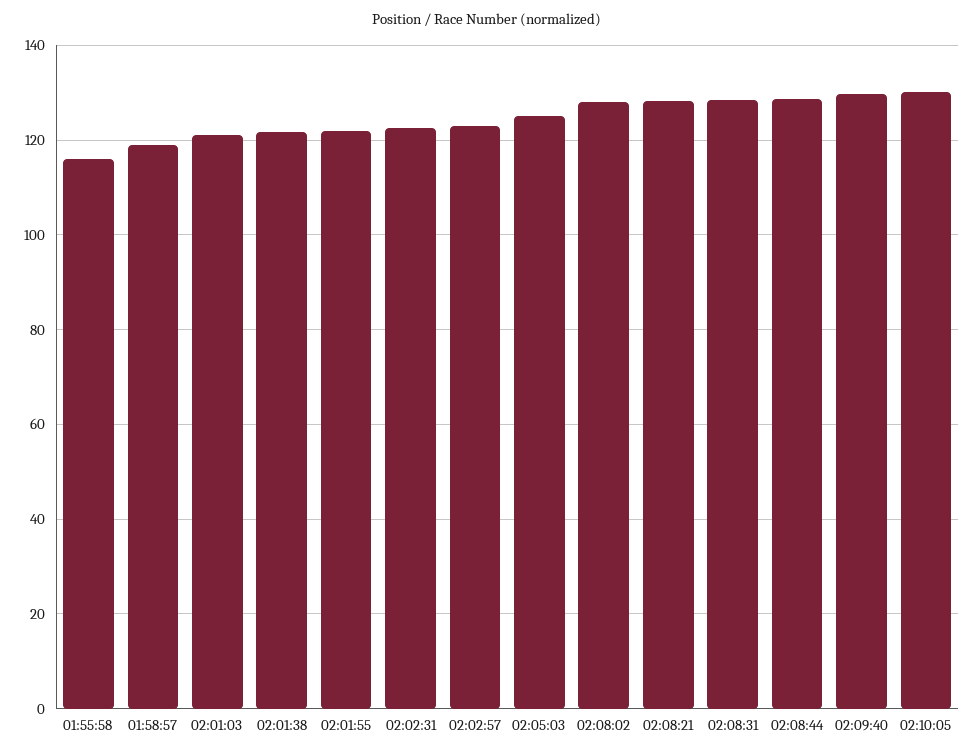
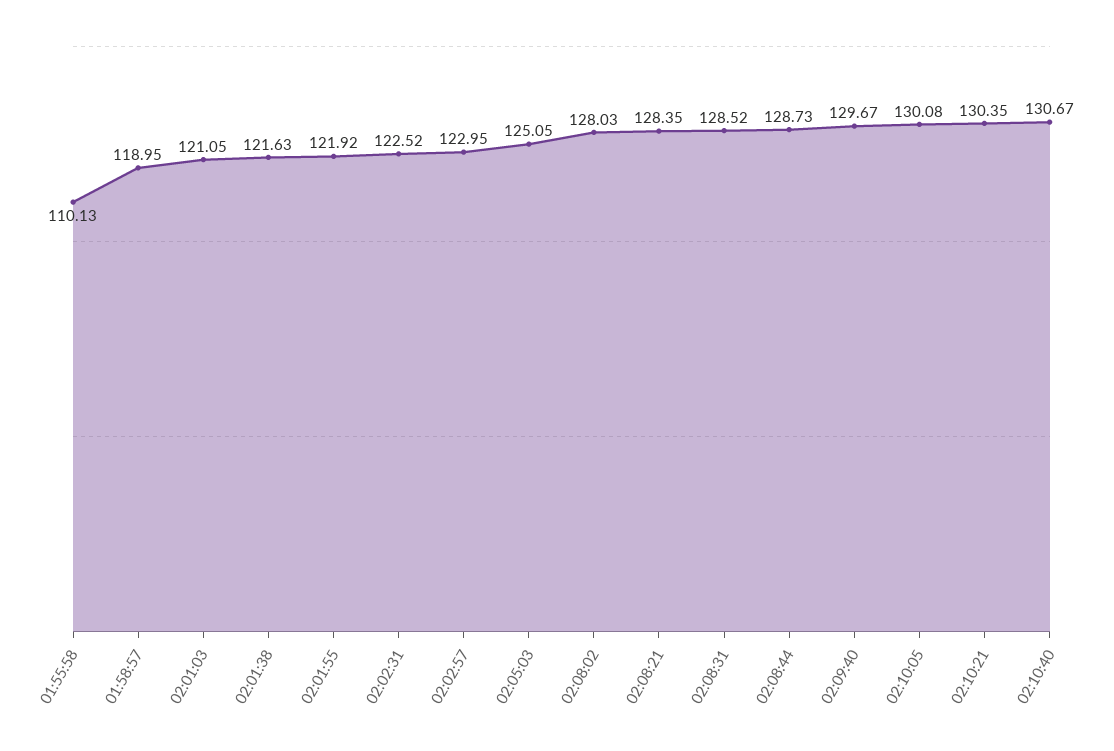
01:55:58: 116 -> 110.13
02:10:21: none -> 130.35
02:10:40: none -> 130.67

